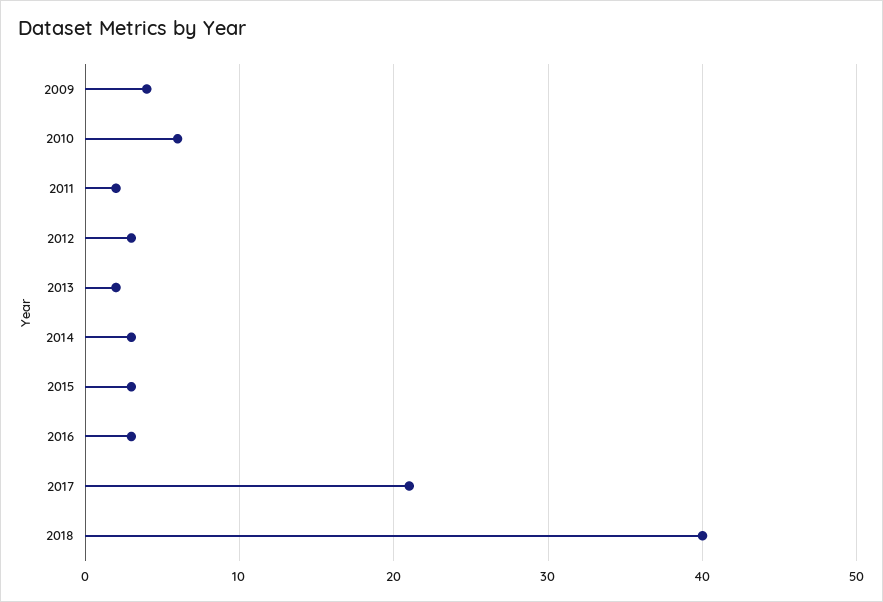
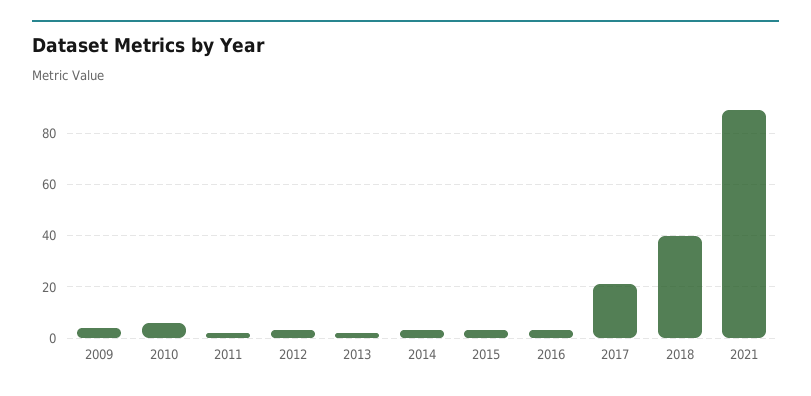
2021: none -> 90

